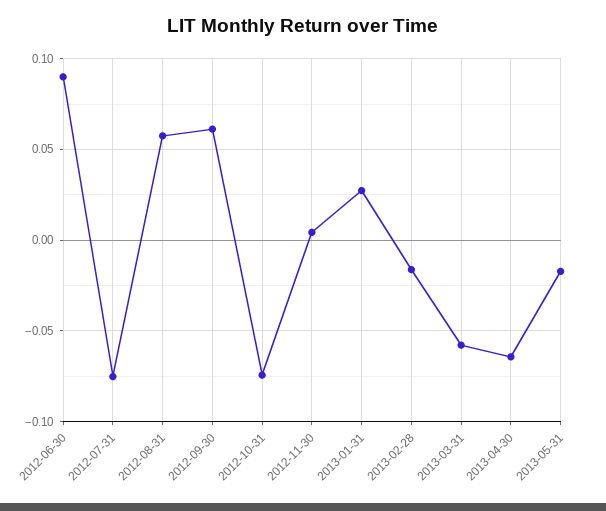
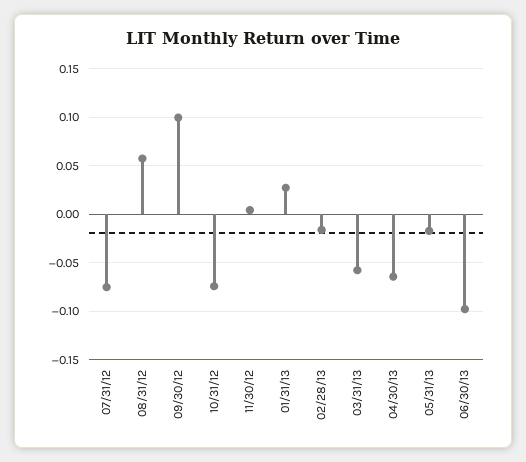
2012-06-30: 0.09 -> none
2012-09-30: 0.06 -> 0.1
06/30/13: none -> -0.1

